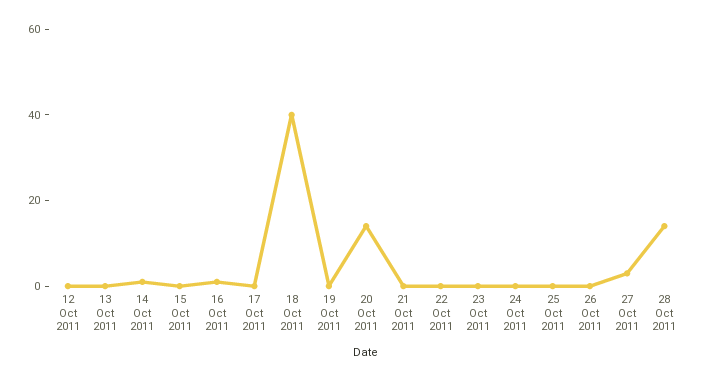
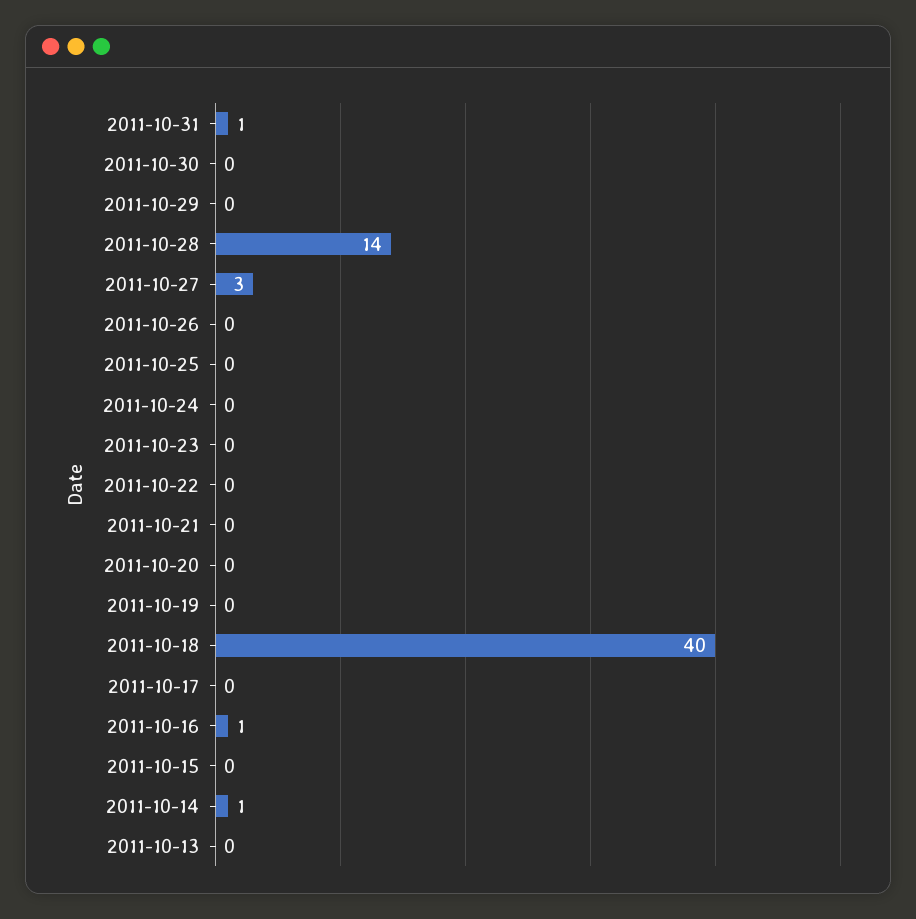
12 Oct 2011: 0 -> none
20 Oct 2011: 15 -> 0
2011-10-31: none -> 1
2011-10-30: none -> 0
2011-10-29: none -> 0

